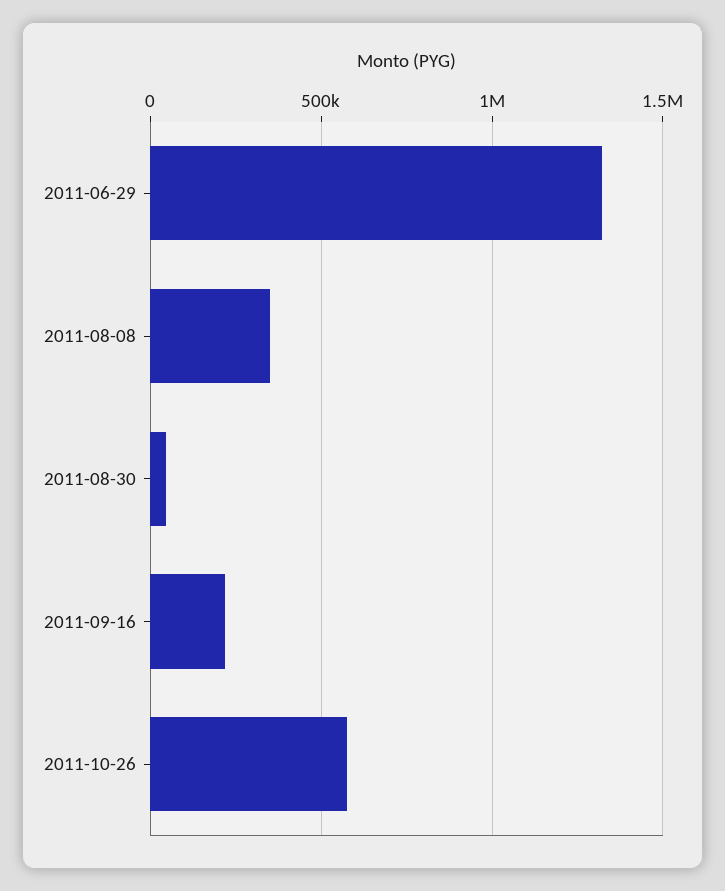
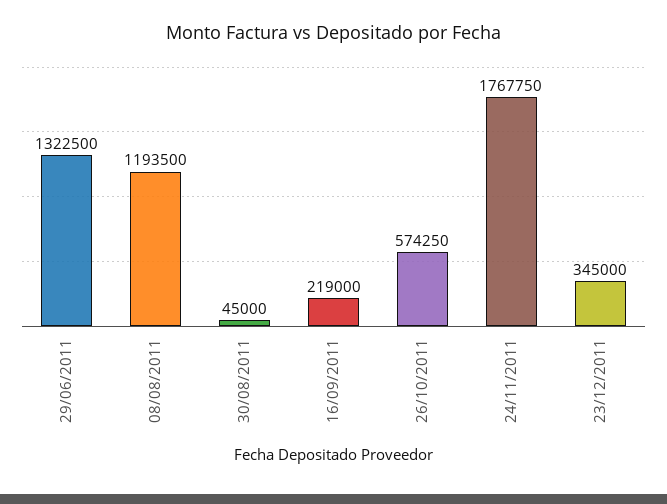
2011-08-08: 350000 -> 1193500
24/11/2011: none -> 1767750
23/12/2011: none -> 345000

